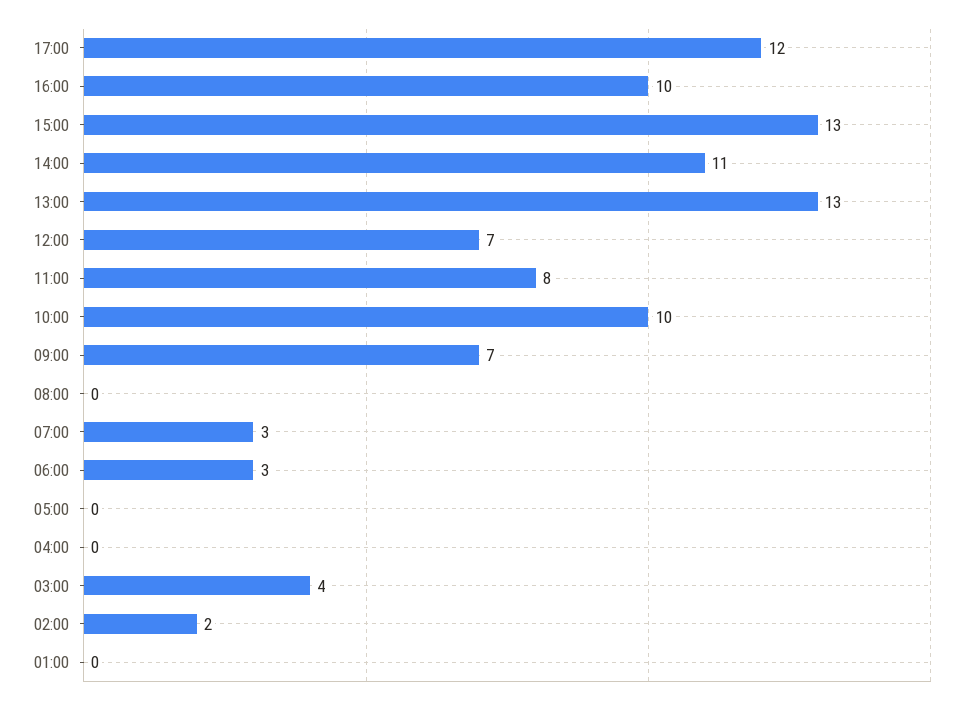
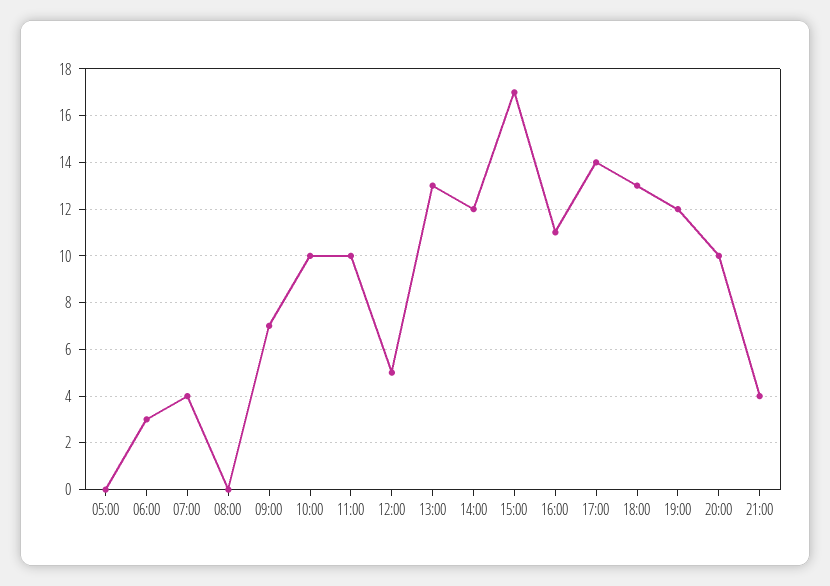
17:00: 12 -> 14
16:00: 10 -> 11
15:00: 13 -> 17
14:00: 11 -> 12
12:00: 7 -> 5
11:00: 8 -> 10
07:00: 3 -> 4
04:00: 0 -> none
03:00: 4 -> none
02:00: 2 -> none
01:00: 0 -> none
18:00: none -> 13
19:00: none -> 12
20:00: none -> 10
21:00: none -> 4

